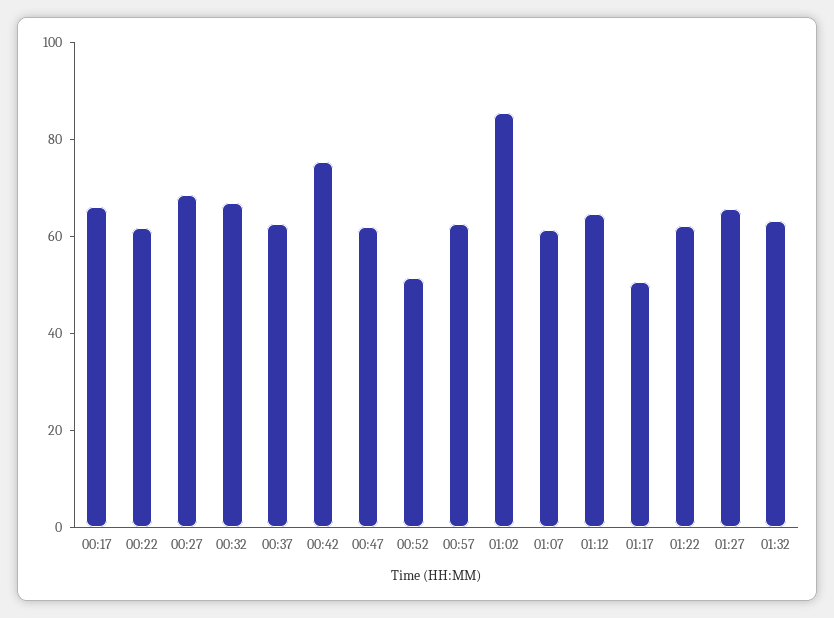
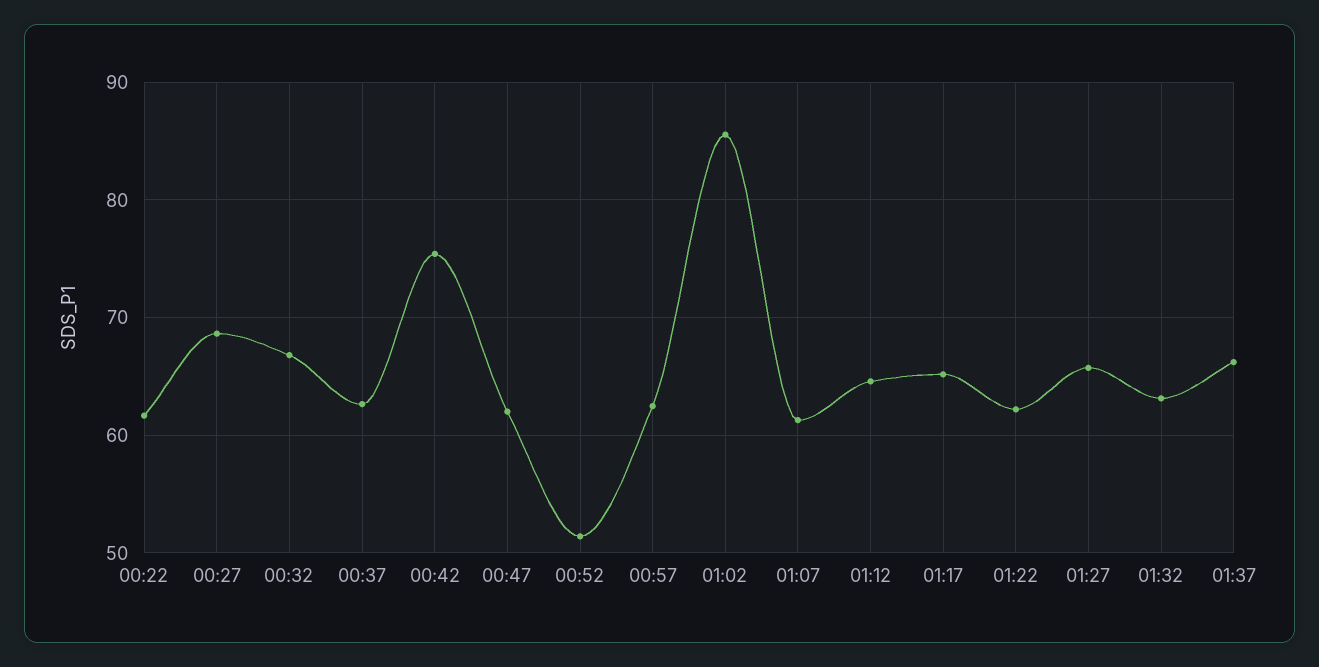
00:17: 65 -> none
01:17: 50 -> 65
01:37: none -> 66

